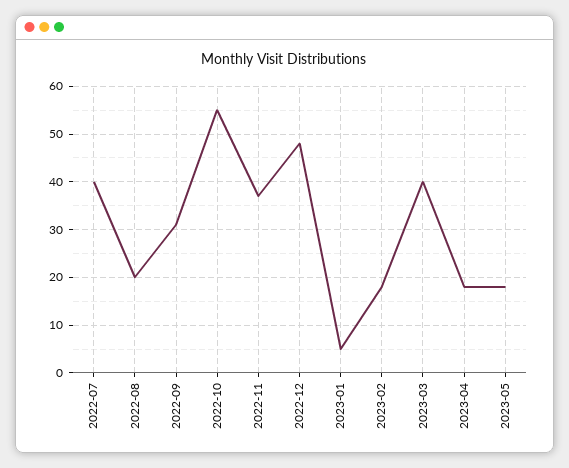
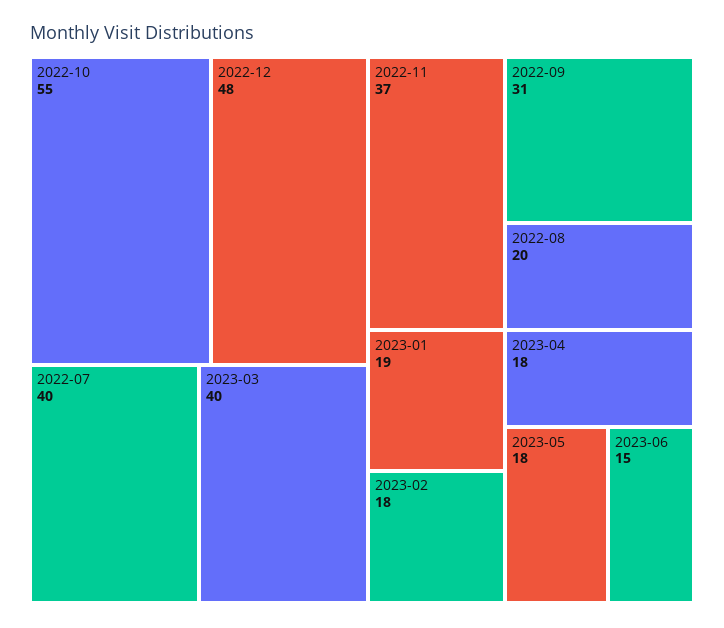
2023-01: 5 -> 19
2023-06: none -> 15

